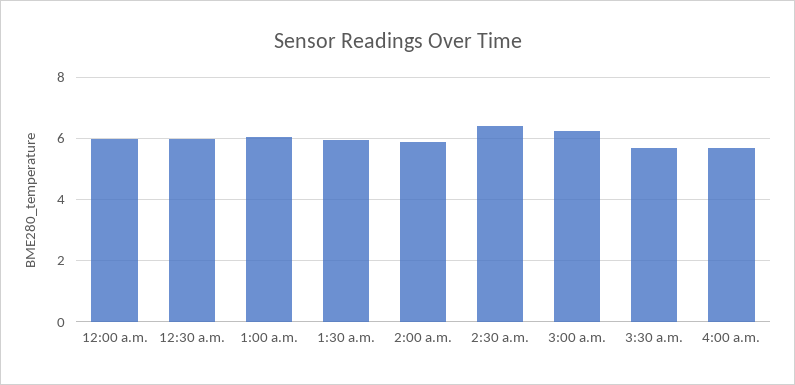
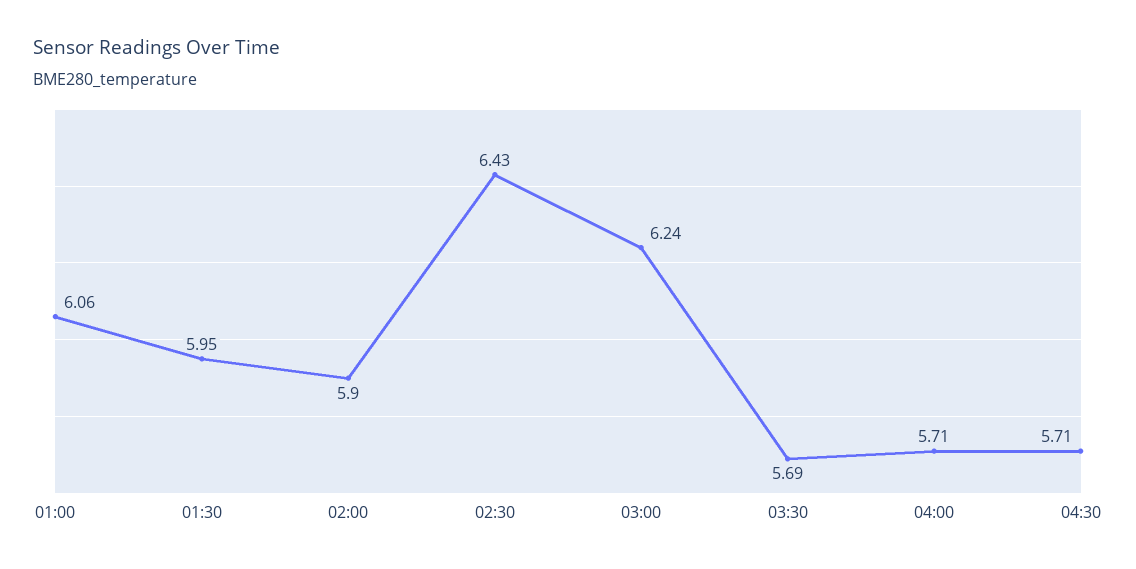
12:00 a.m.: 6 -> none
12:30 a.m.: 6 -> none
04:30: none -> 5.71

